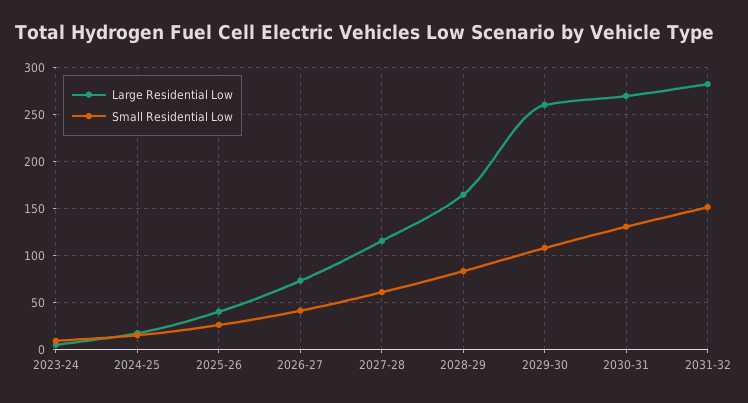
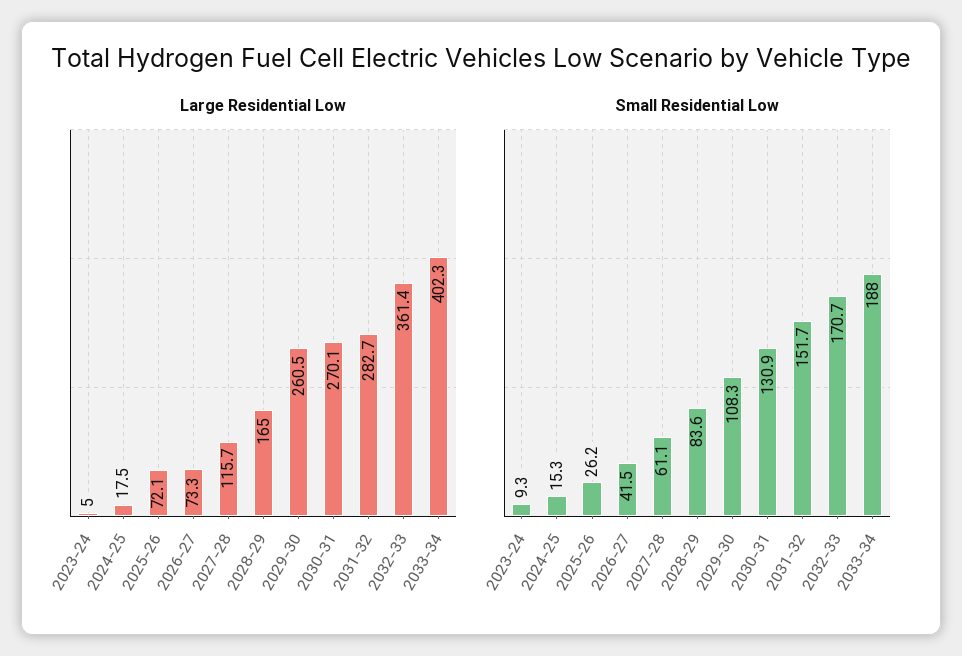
Large Residential Low, 2025-26: 40 -> 72.1
Large Residential Low, 2032-33: none -> 361.4
Large Residential Low, 2033-34: none -> 402.3
Small Residential Low, 2032-33: none -> 170.7
Small Residential Low, 2033-34: none -> 188

